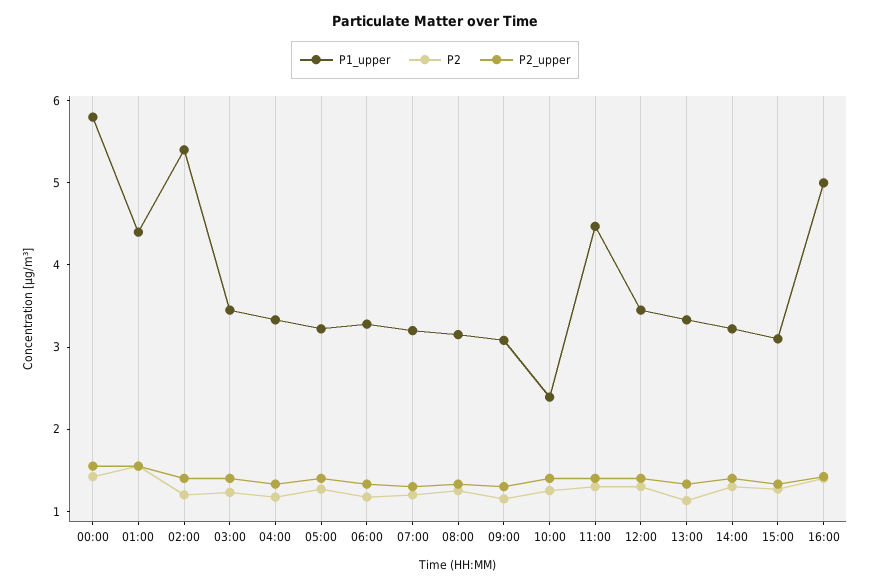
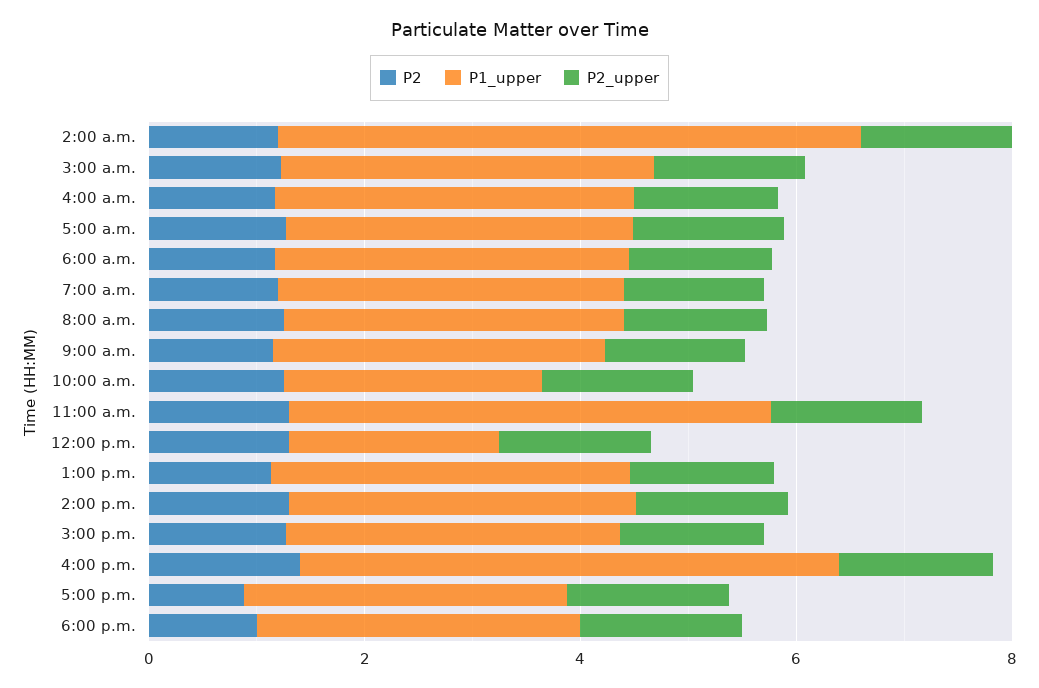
P1_upper, 00:00: 5.8 -> none
P2, 00:00: 1.4 -> none
P2_upper, 00:00: 1.6 -> none
P1_upper, 01:00: 4.4 -> none
P2, 01:00: 1.6 -> none
P2_upper, 01:00: 1.6 -> none
P1_upper, 12:00: 3.4 -> 2
P2, 5:00 p.m.: none -> 1
P1_upper, 5:00 p.m.: none -> 3
P2_upper, 5:00 p.m.: none -> 1.5
P2, 6:00 p.m.: none -> 1
P1_upper, 6:00 p.m.: none -> 3
P2_upper, 6:00 p.m.: none -> 1.5

